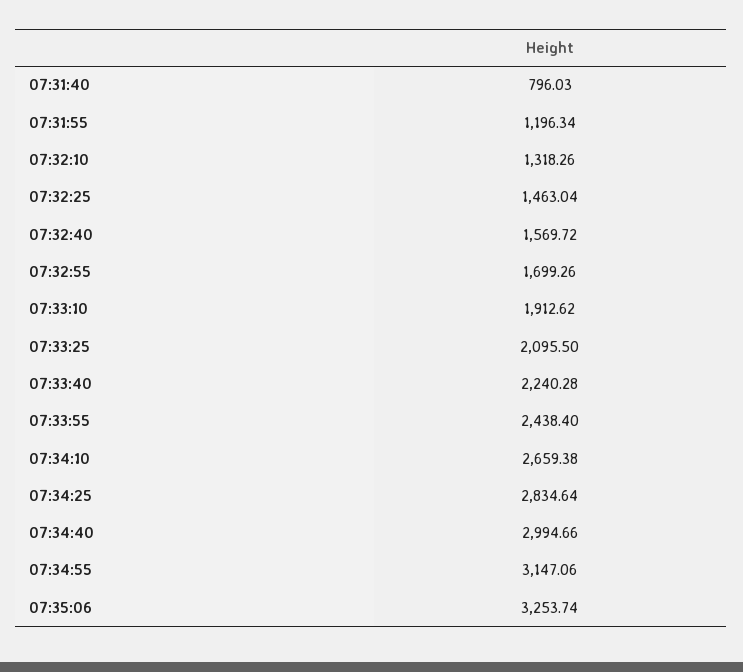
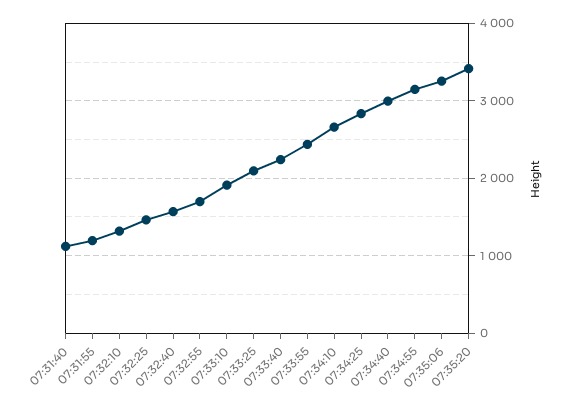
07:31:40: 796.03 -> 1100
07:35:20: none -> 3400

